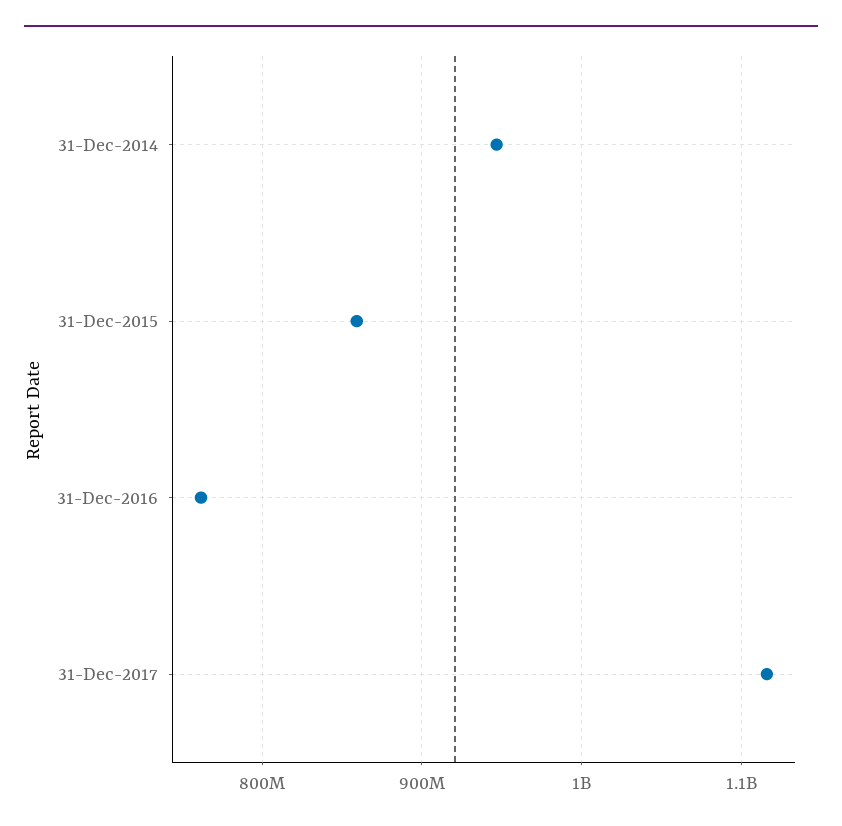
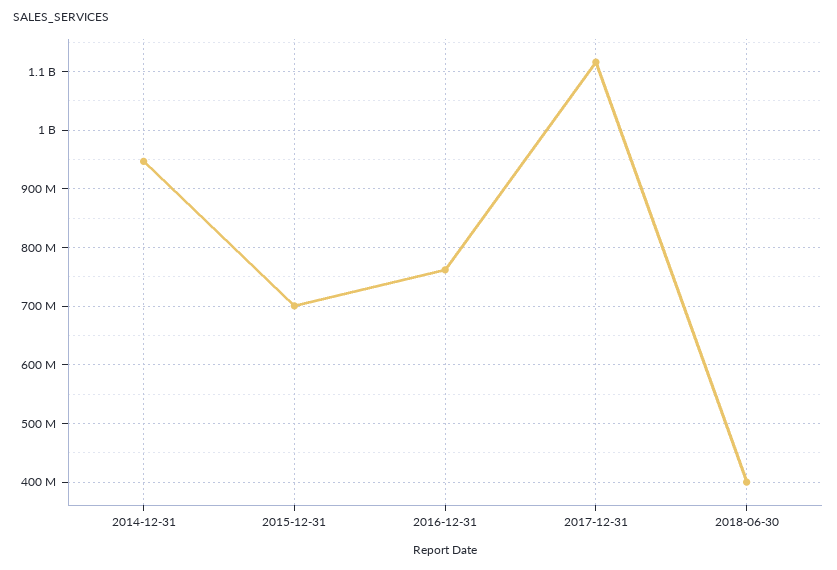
31-Dec-2015: 860000000 -> 700000000
2018-06-30: none -> 400000000

